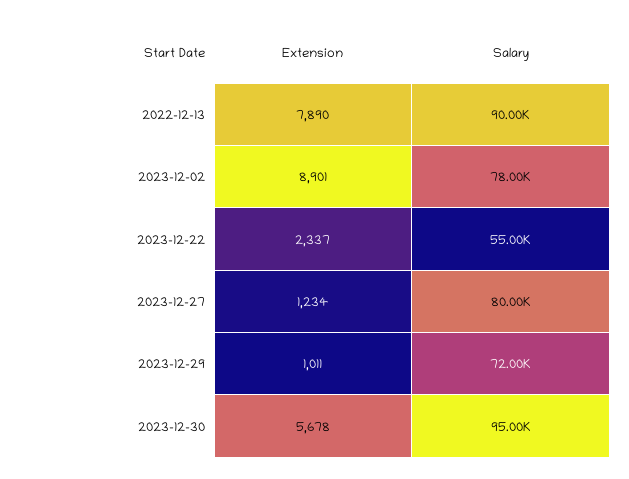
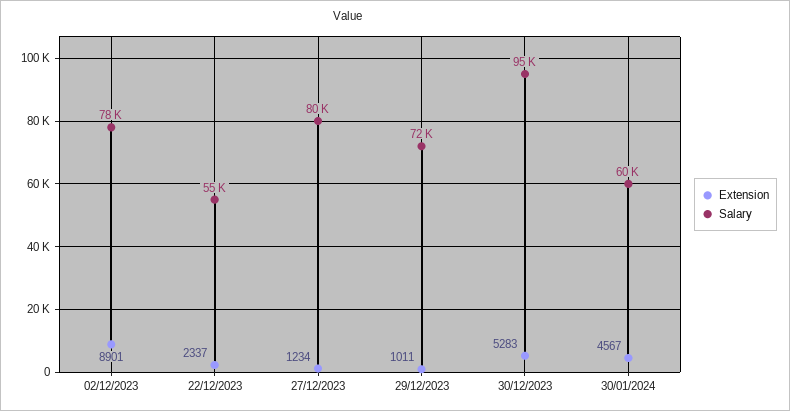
Extension, 2022-12-13: 7890 -> none
Salary, 2022-12-13: 90000 -> none
Extension, 2023-12-30: 5678 -> 5283
Extension, 30/01/2024: none -> 4567
Salary, 30/01/2024: none -> 60000

